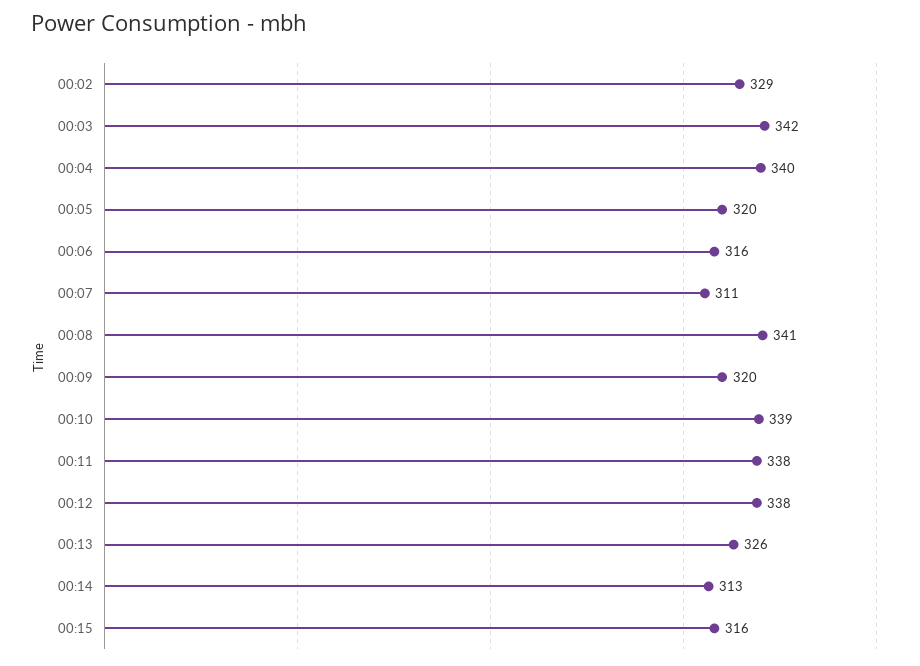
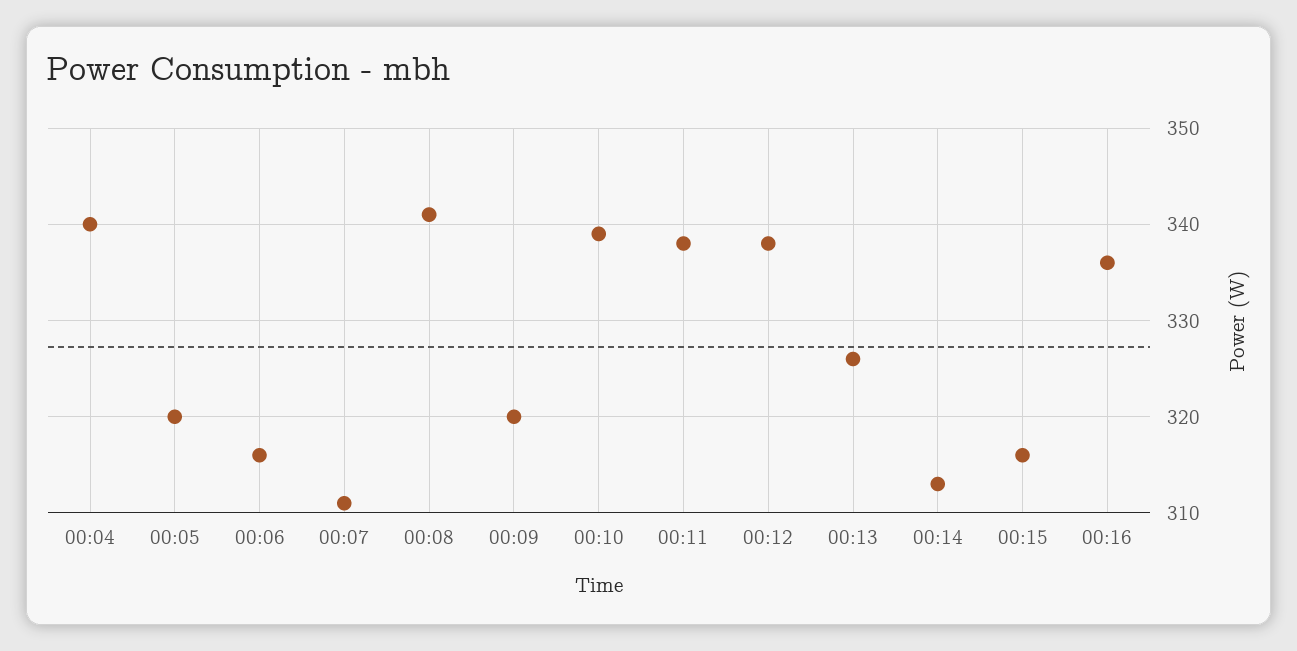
00:02: 329 -> none
00:03: 342 -> none
00:16: none -> 336

